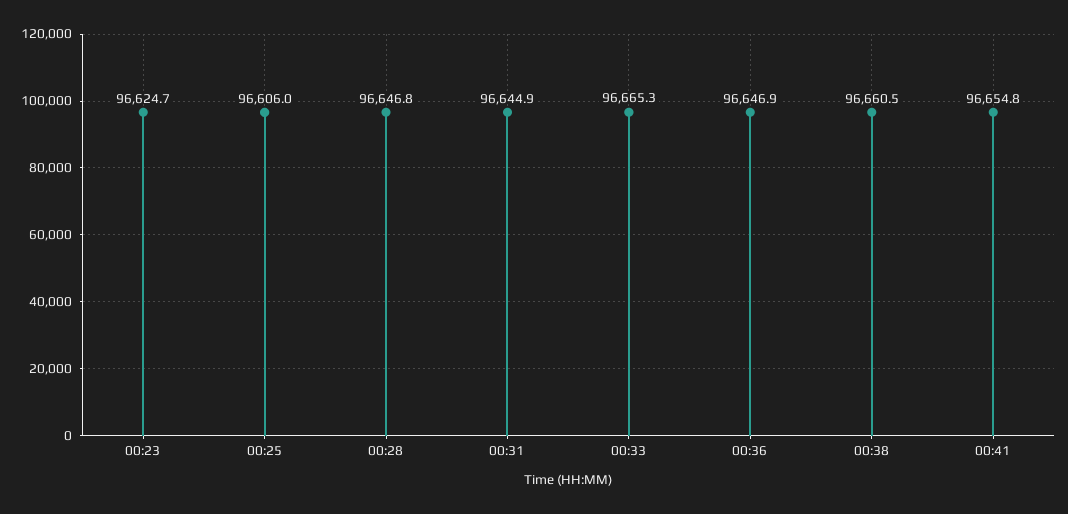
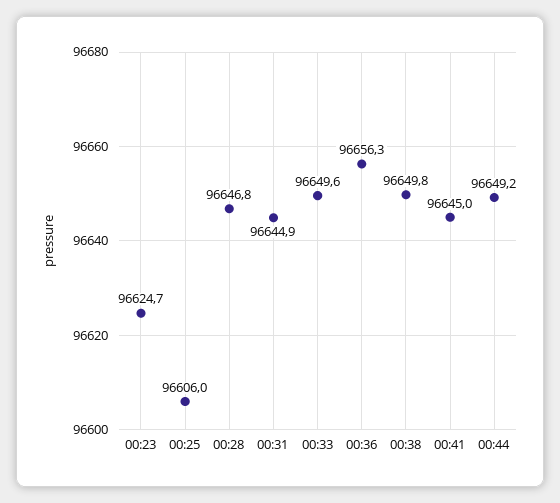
00:33: 96665.3 -> 96649.6
00:36: 96646.9 -> 96656.3
00:38: 96660.5 -> 96649.8
00:41: 96654.8 -> 96645
00:44: none -> 96649.2

